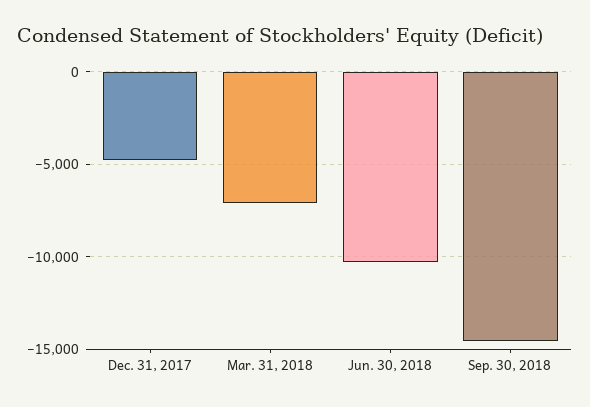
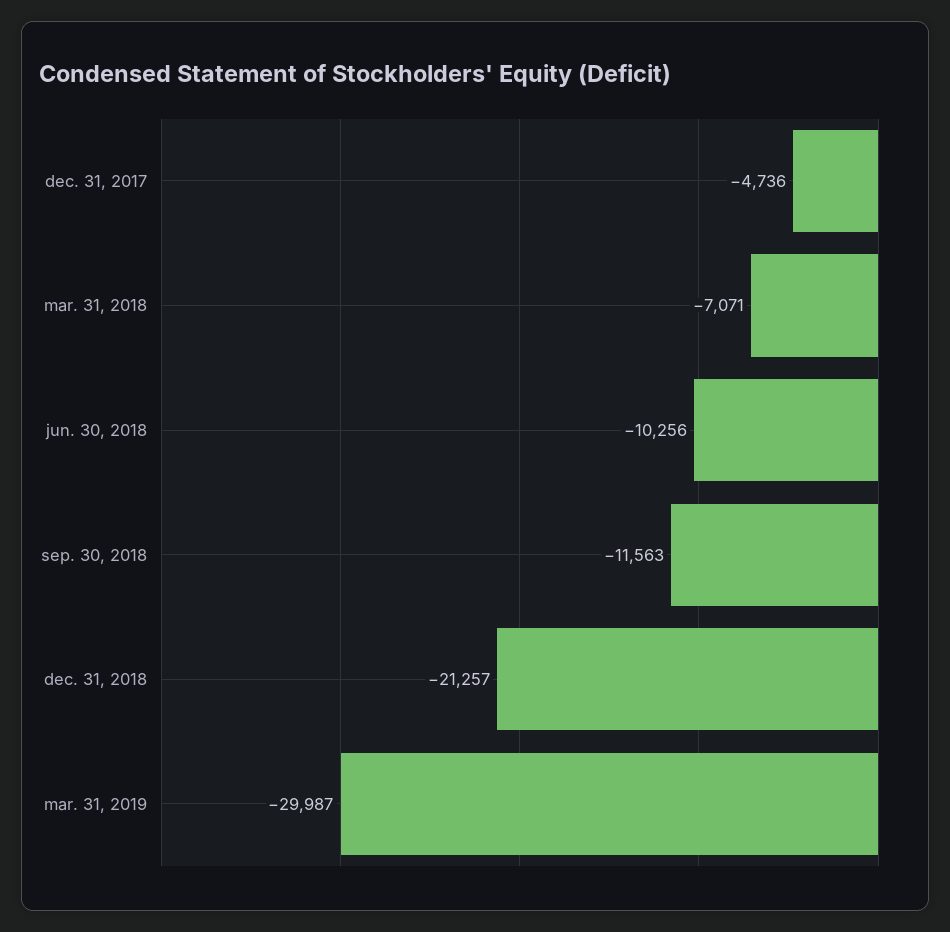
Sep. 30, 2018: -14500 -> -11563
dec. 31, 2018: none -> -21257
mar. 31, 2019: none -> -29987

